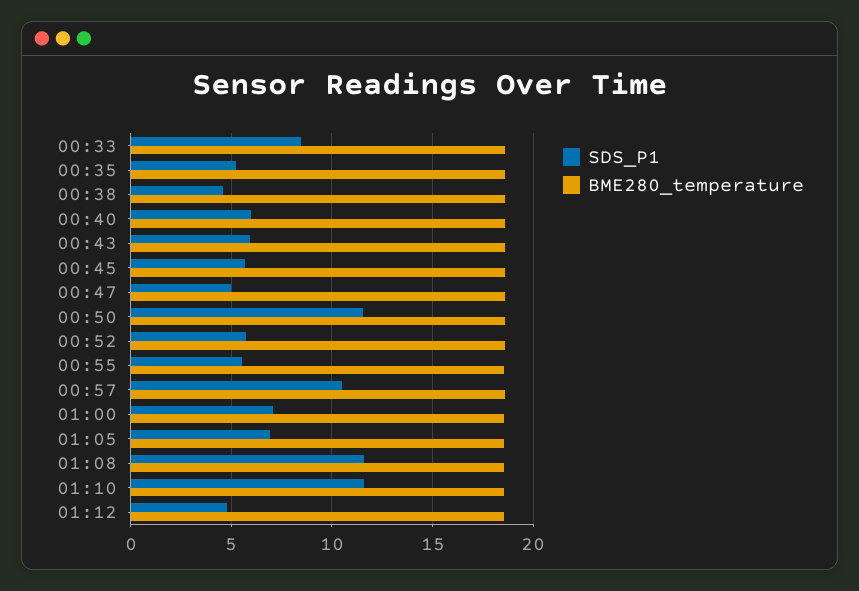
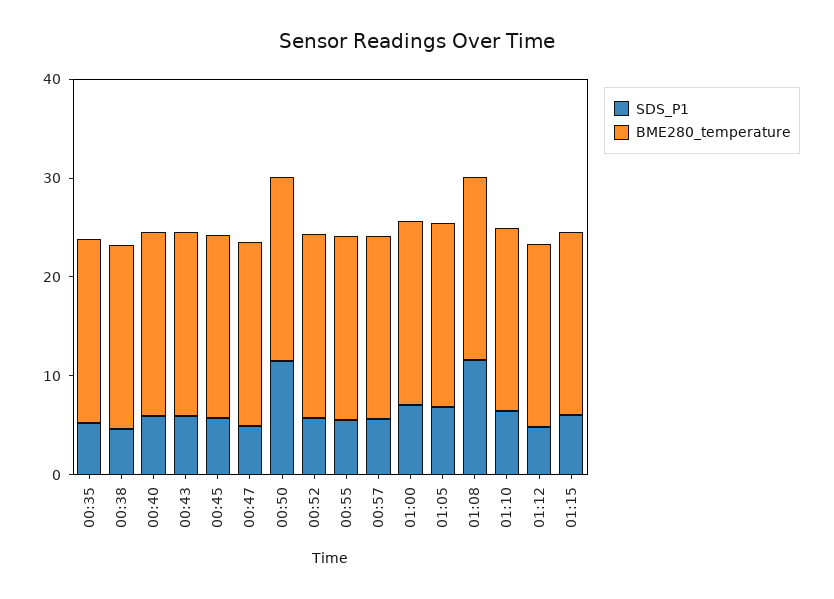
SDS_P1, 00:33: 8.5 -> none
BME280_temperature, 00:33: 18.5 -> none
SDS_P1, 00:57: 10.5 -> 6
SDS_P1, 01:10: 11.5 -> 6
SDS_P1, 01:15: none -> 6
BME280_temperature, 01:15: none -> 18

